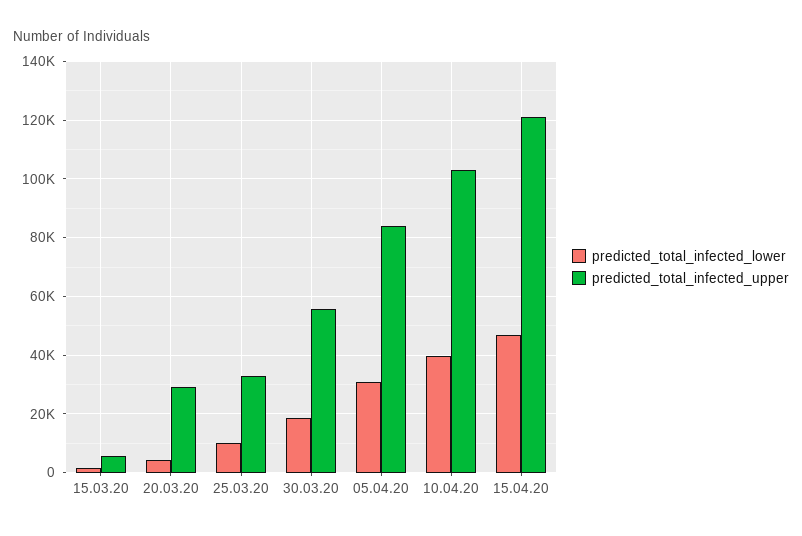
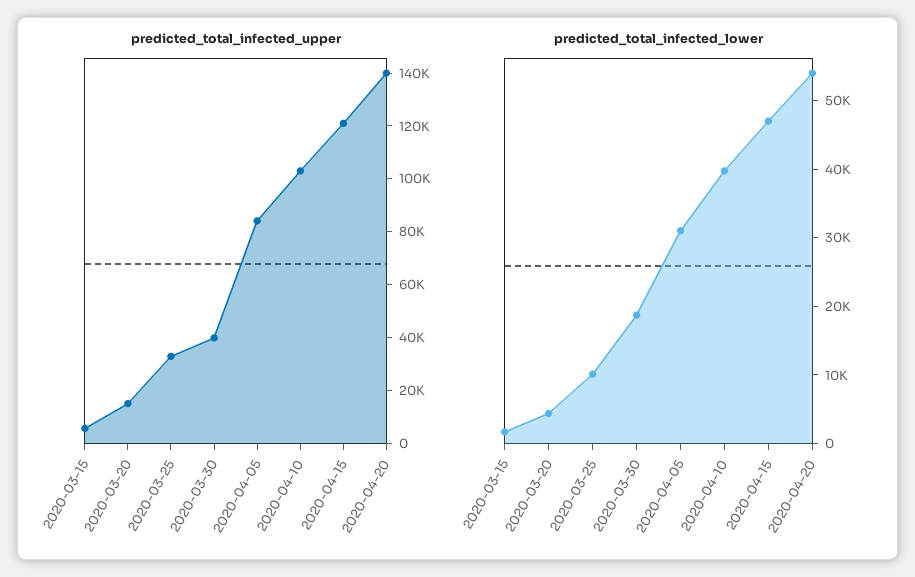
predicted_total_infected_upper, 20.03.20: 30000 -> 15000
predicted_total_infected_upper, 30.03.20: 55000 -> 40000
predicted_total_infected_upper, 2020-04-20: none -> 140000
predicted_total_infected_lower, 2020-04-20: none -> 54000

